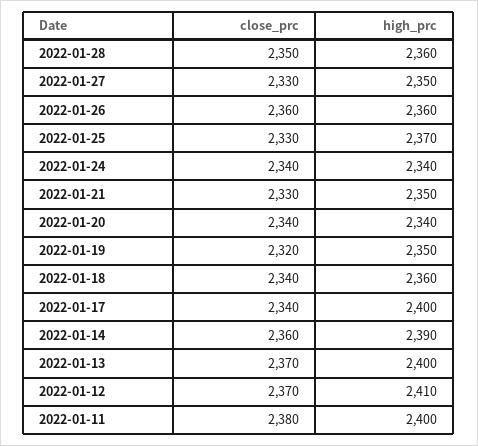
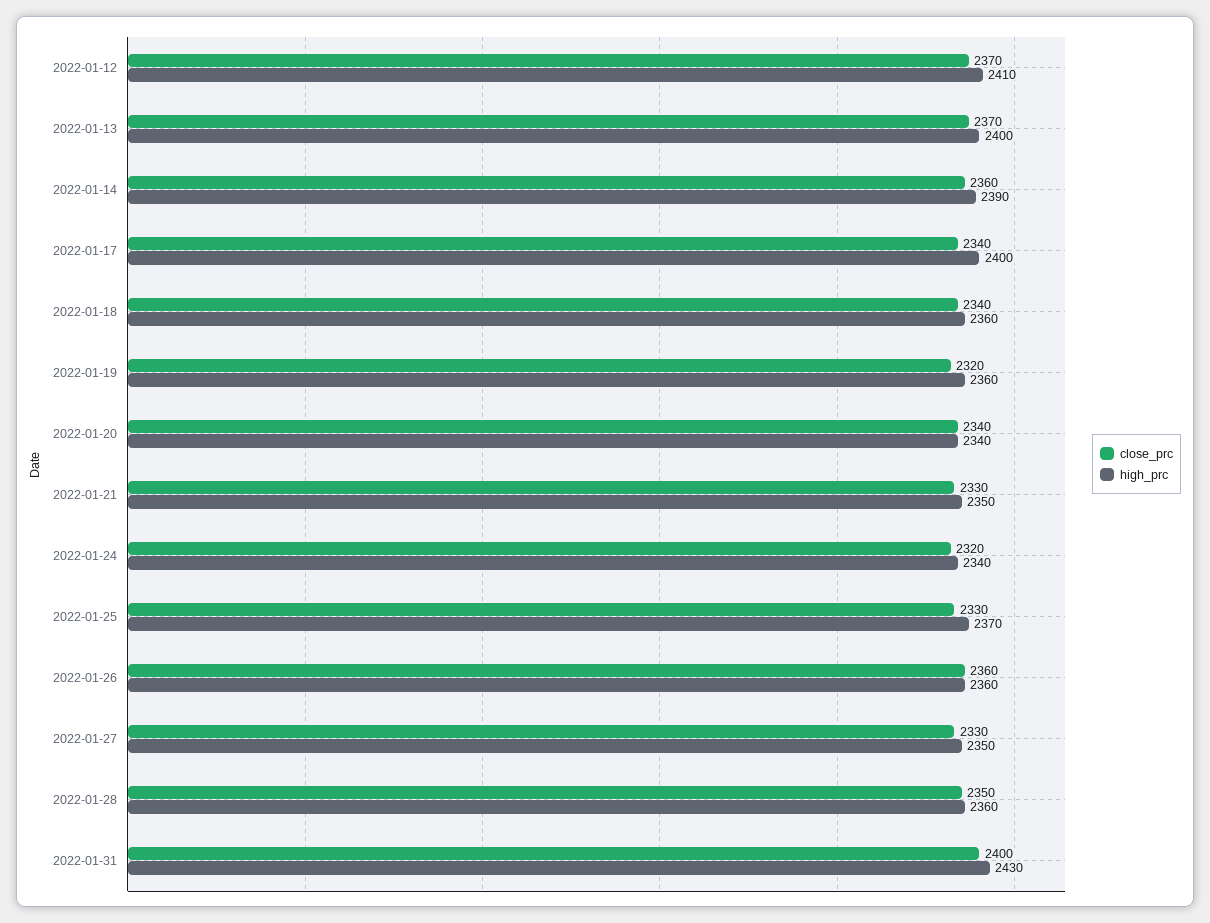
close_prc, 2022-01-24: 2340 -> 2320
high_prc, 2022-01-19: 2350 -> 2360
close_prc, 2022-01-11: 2380 -> none
high_prc, 2022-01-11: 2400 -> none
close_prc, 2022-01-31: none -> 2400
high_prc, 2022-01-31: none -> 2430

